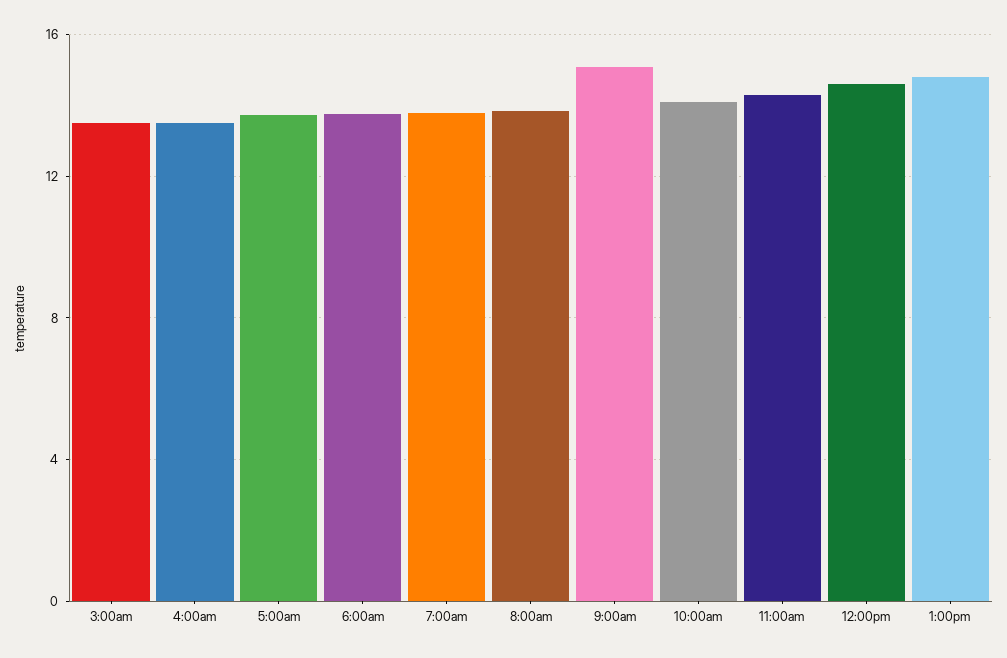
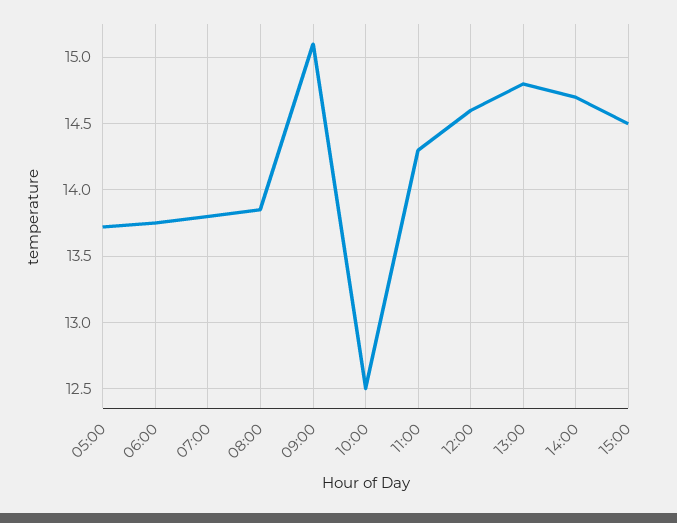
3:00am: 13.5 -> none
4:00am: 13.5 -> none
10:00am: 14 -> 12.5
14:00: none -> 14.7
15:00: none -> 14.5

